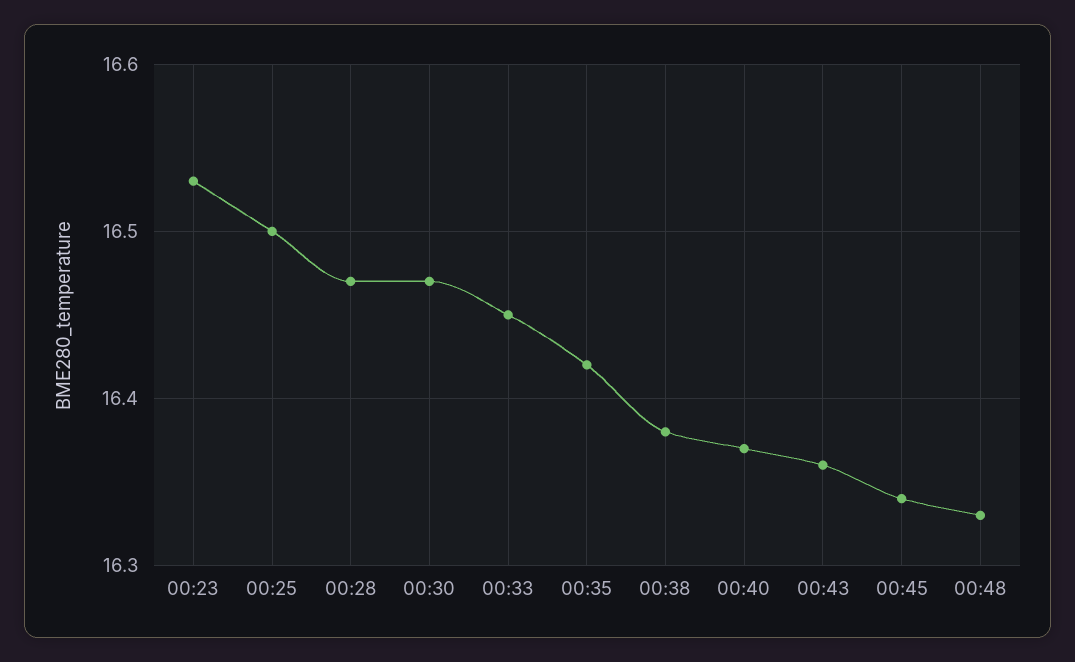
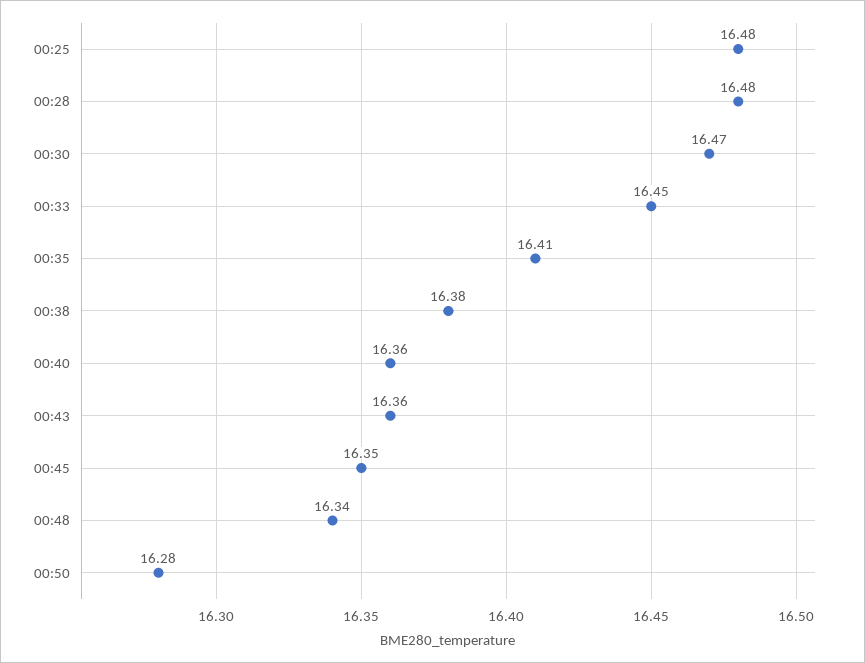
00:23: 16.53 -> none
00:25: 16.5 -> 16.48
00:28: 16.47 -> 16.48
00:35: 16.42 -> 16.41
00:40: 16.37 -> 16.36
00:45: 16.34 -> 16.35
00:48: 16.33 -> 16.34
00:50: none -> 16.28

